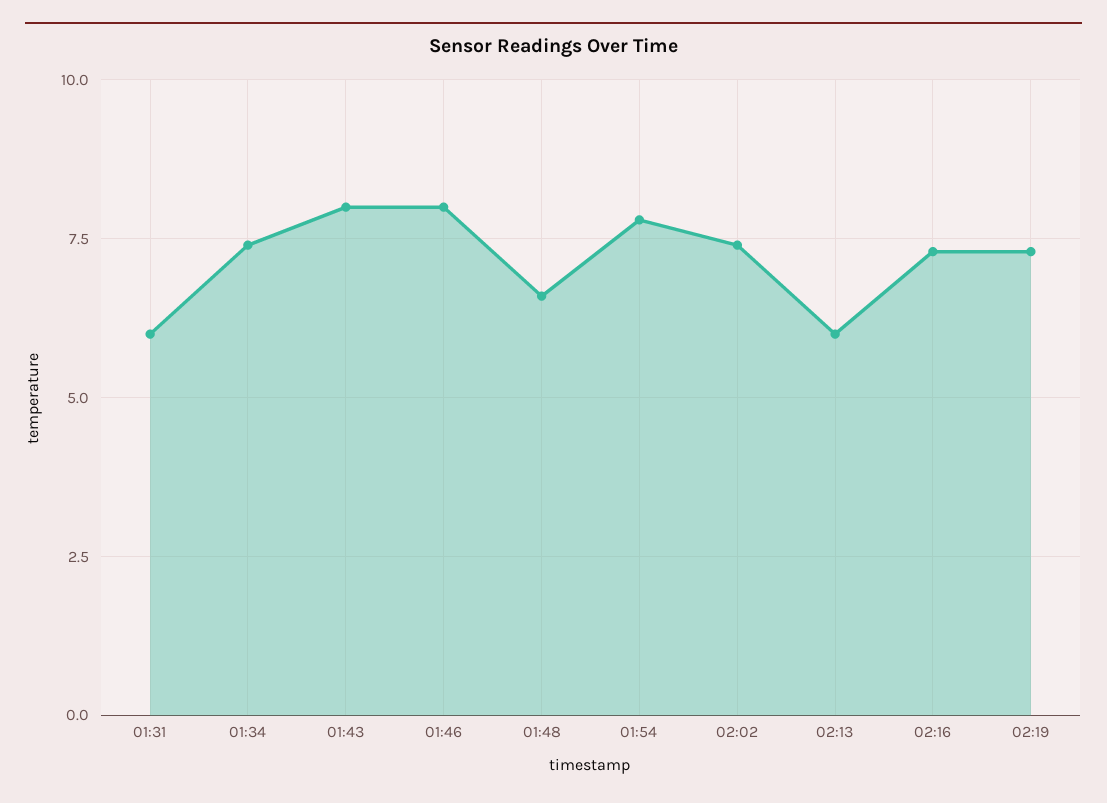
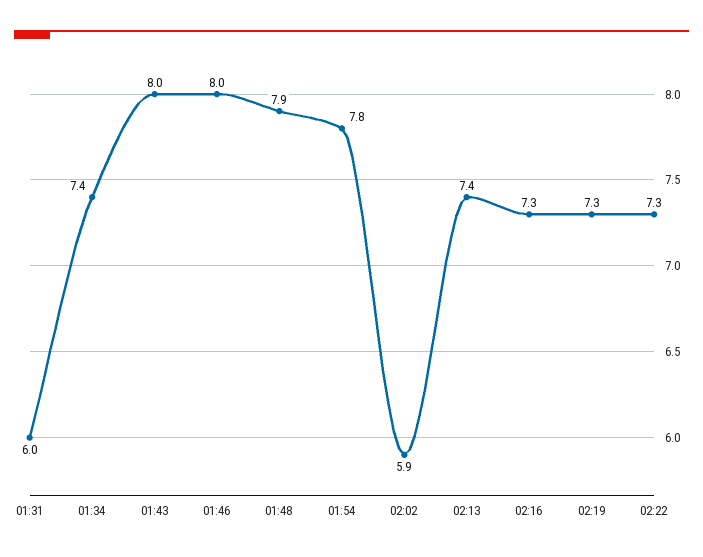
01:48: 6.5 -> 7.9
02:02: 7.5 -> 5.9
02:13: 6 -> 7.4
02:22: none -> 7.3

